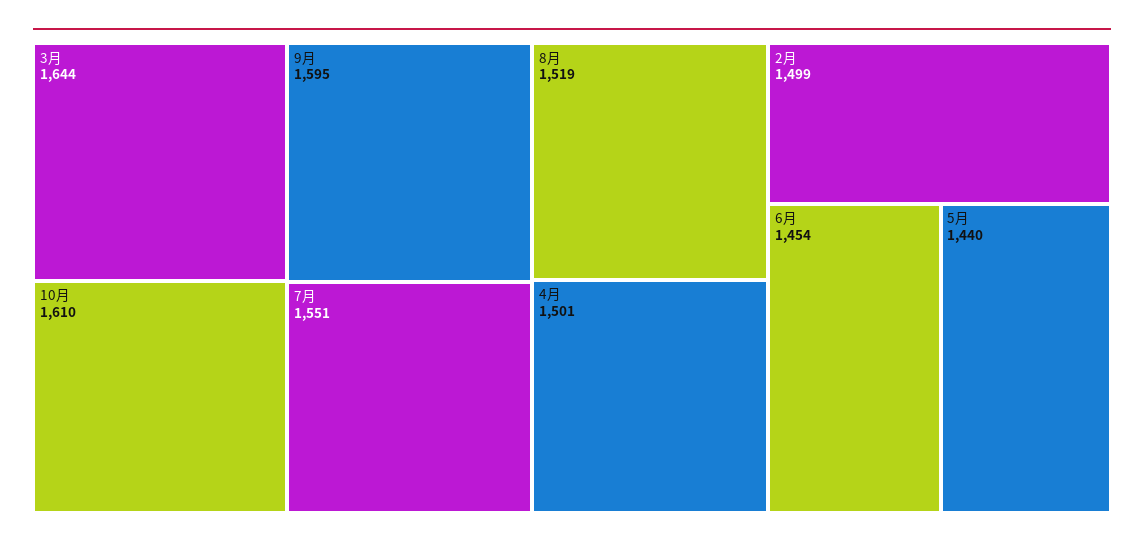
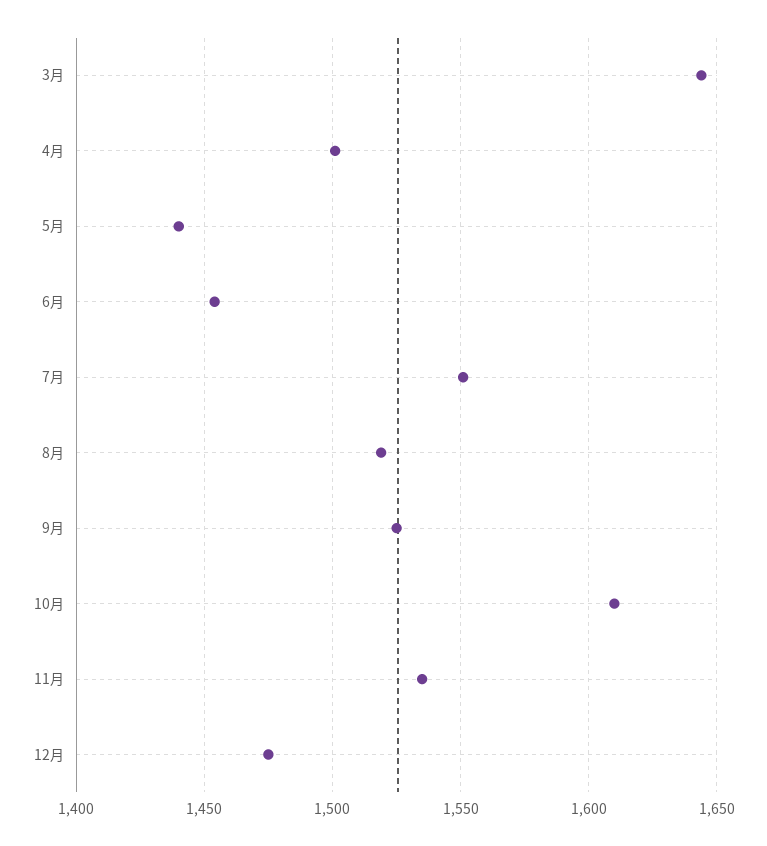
9月: 1595 -> 1525
2月: 1499 -> none
11月: none -> 1535
12月: none -> 1475

